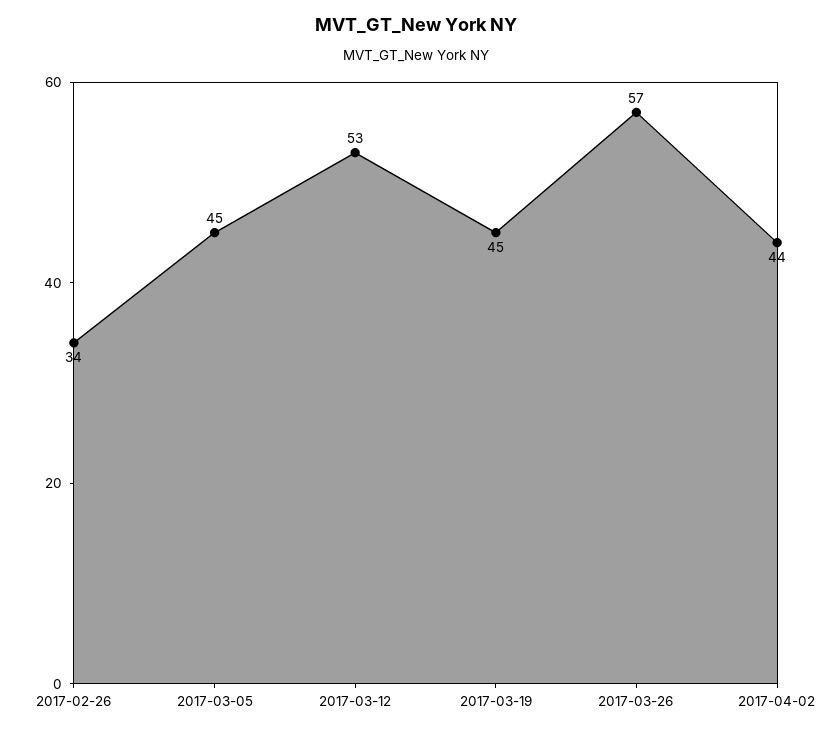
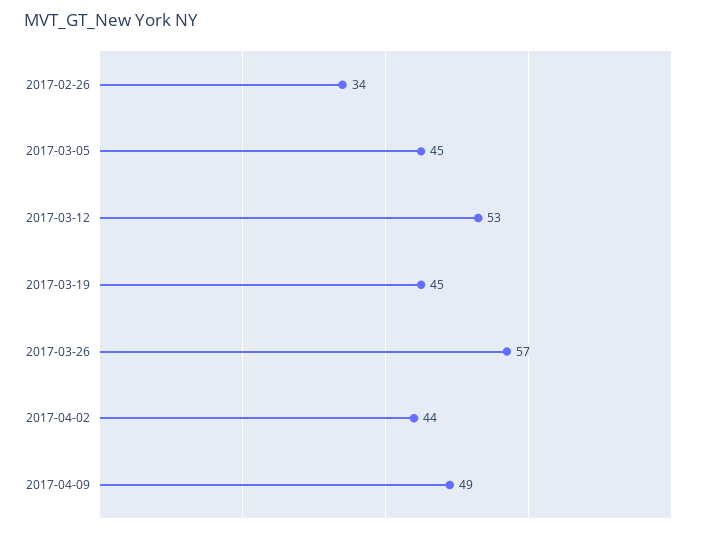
2017-04-09: none -> 49

